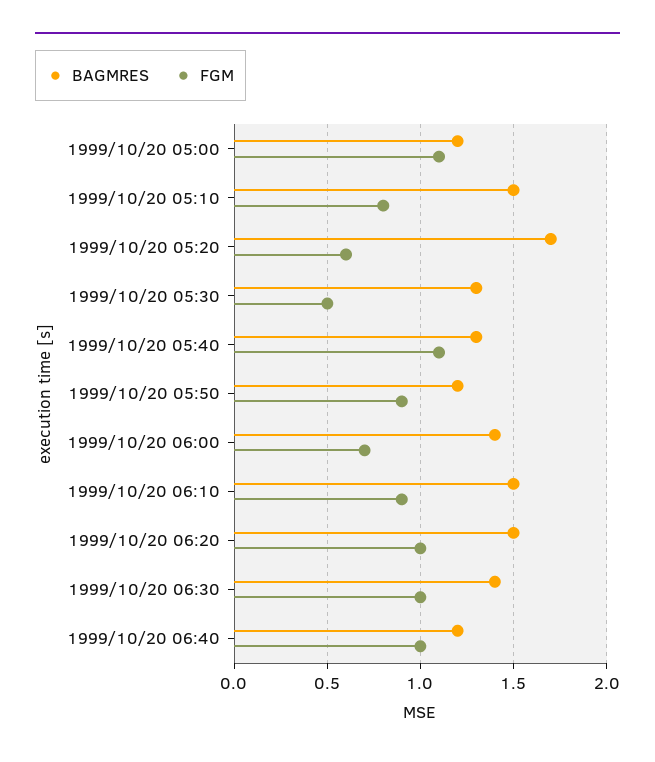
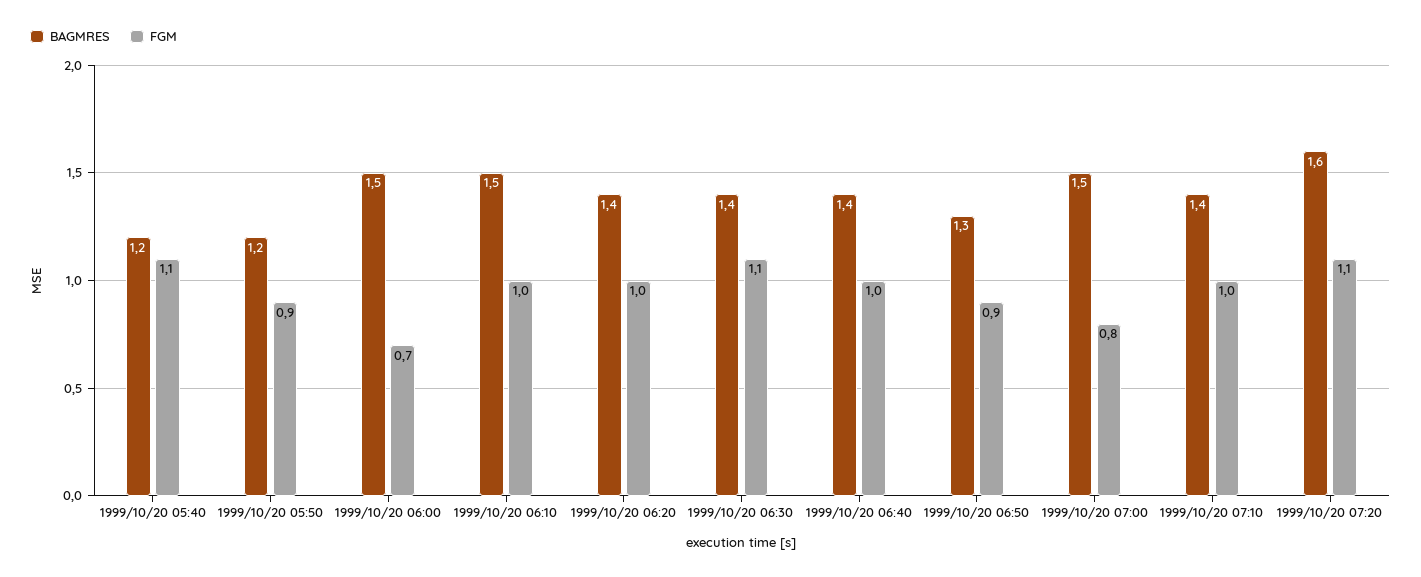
BAGMRES, 1999/10/20 05:00: 1.2 -> none
FGM, 1999/10/20 05:00: 1.1 -> none
BAGMRES, 1999/10/20 05:10: 1.5 -> none
FGM, 1999/10/20 05:10: 0.8 -> none
BAGMRES, 1999/10/20 05:20: 1.7 -> none
FGM, 1999/10/20 05:20: 0.6 -> none
BAGMRES, 1999/10/20 05:30: 1.3 -> none
FGM, 1999/10/20 05:30: 0.5 -> none
BAGMRES, 1999/10/20 05:40: 1.3 -> 1.2
BAGMRES, 1999/10/20 06:00: 1.4 -> 1.5
FGM, 1999/10/20 06:10: 0.9 -> 1
BAGMRES, 1999/10/20 06:20: 1.5 -> 1.4
FGM, 1999/10/20 06:30: 1 -> 1.1
BAGMRES, 1999/10/20 06:40: 1.2 -> 1.4
BAGMRES, 1999/10/20 06:50: none -> 1.3
FGM, 1999/10/20 06:50: none -> 0.9
BAGMRES, 1999/10/20 07:00: none -> 1.5
FGM, 1999/10/20 07:00: none -> 0.8
BAGMRES, 1999/10/20 07:10: none -> 1.4
FGM, 1999/10/20 07:10: none -> 1
BAGMRES, 1999/10/20 07:20: none -> 1.6
FGM, 1999/10/20 07:20: none -> 1.1

